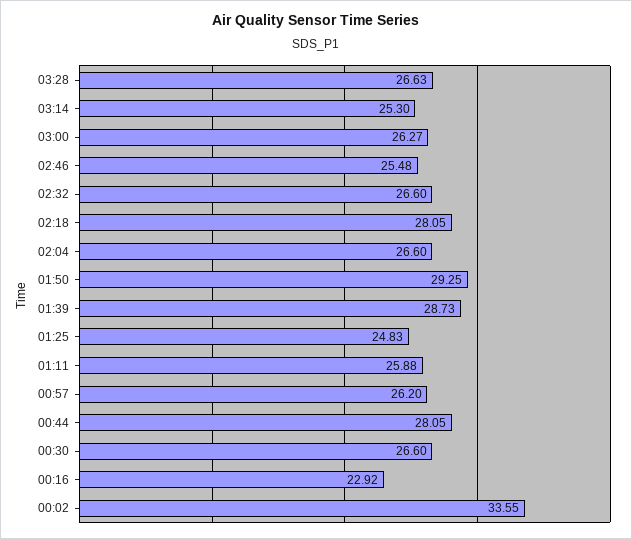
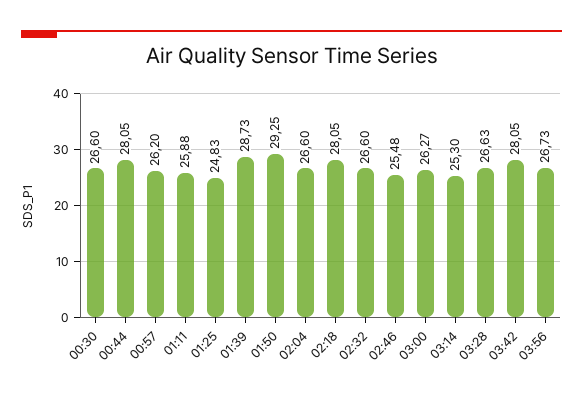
00:16: 22.92 -> none
00:02: 33.55 -> none
03:42: none -> 28.05
03:56: none -> 26.73

